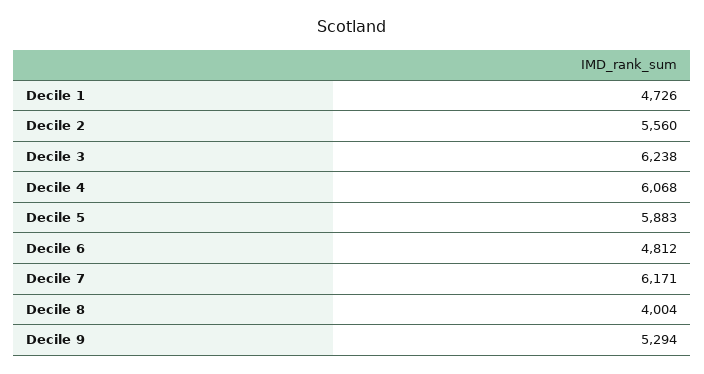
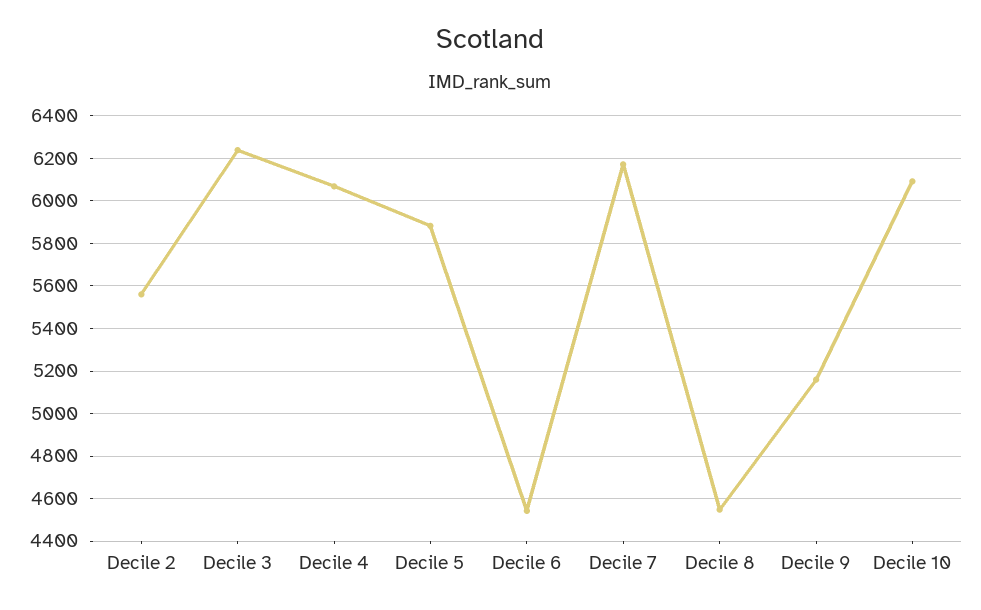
Decile 1: 4726 -> none
Decile 6: 4812 -> 4550
Decile 8: 4004 -> 4550
Decile 9: 5294 -> 5150
Decile 10: none -> 6100

